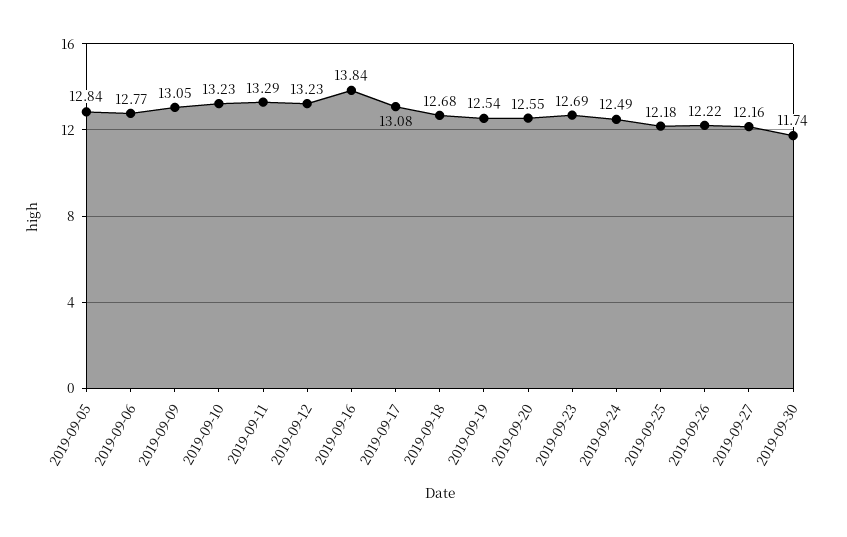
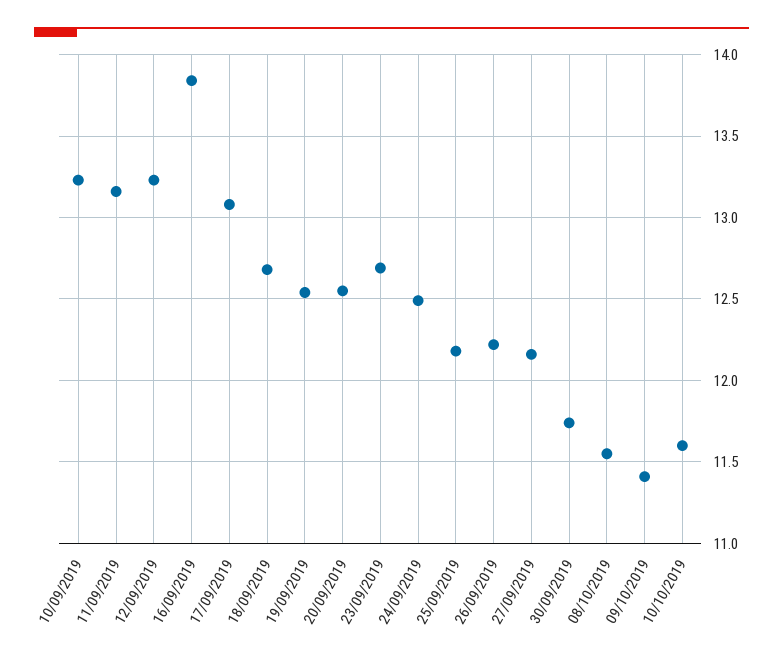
2019-09-05: 12.84 -> none
2019-09-06: 12.77 -> none
2019-09-09: 13.05 -> none
2019-09-11: 13.29 -> 13.15
08/10/2019: none -> 11.55
09/10/2019: none -> 11.4
10/10/2019: none -> 11.6

